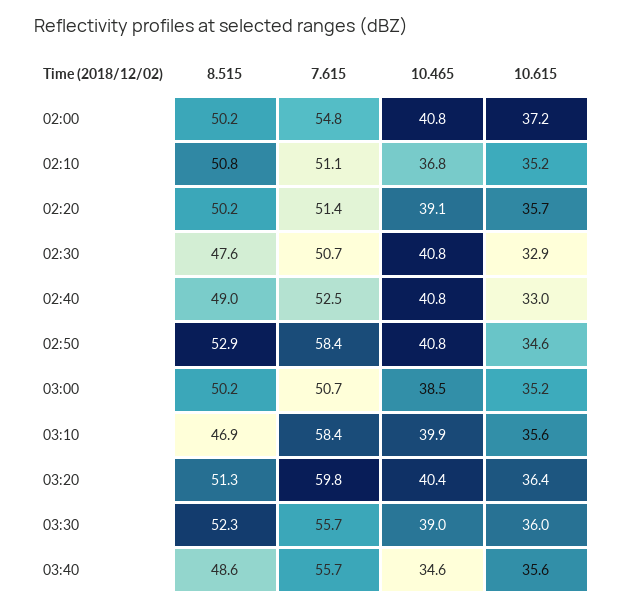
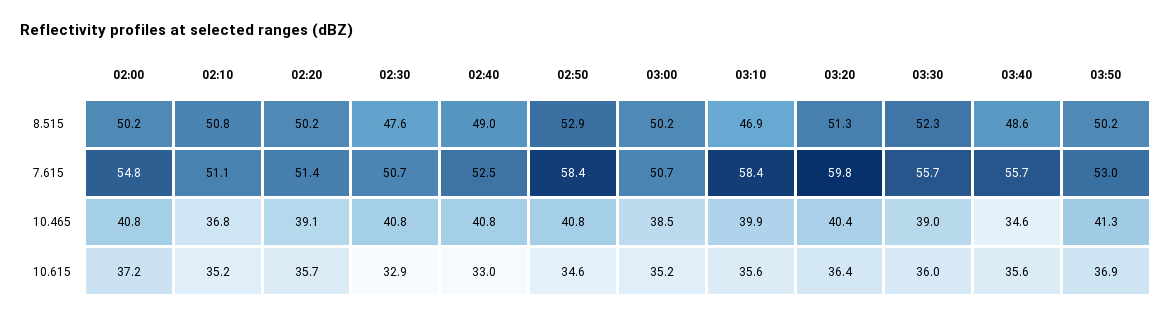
8.515, 03:50: none -> 50.2
7.615, 03:50: none -> 53
10.465, 03:50: none -> 41.3
10.615, 03:50: none -> 36.9

